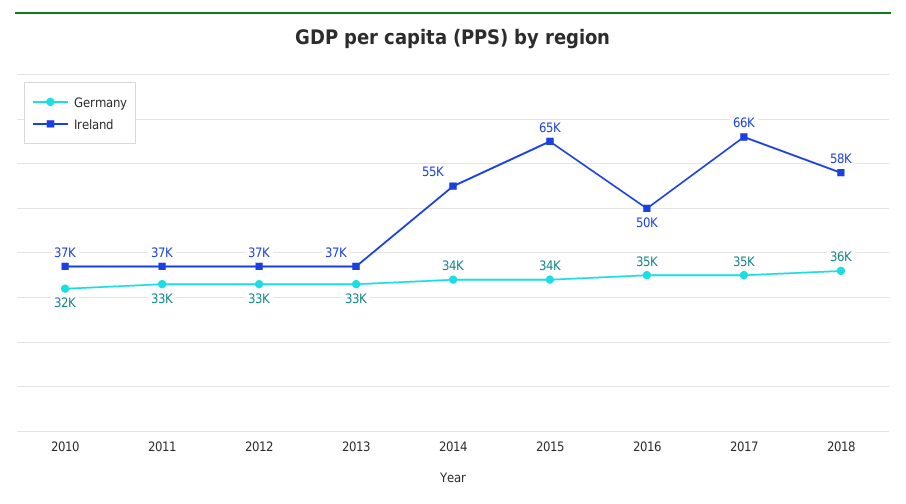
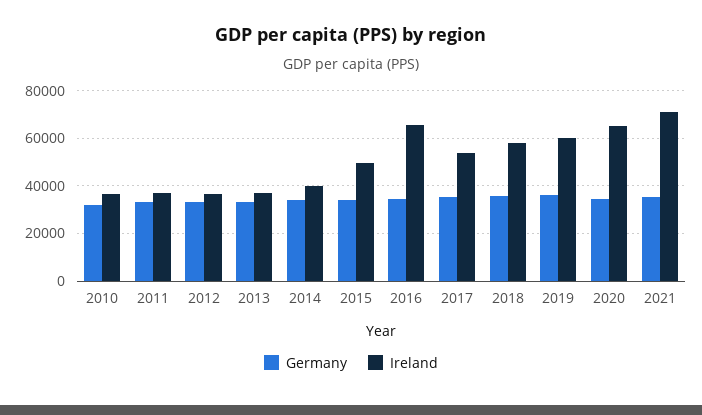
Ireland, 2014: 55000 -> 40000
Ireland, 2015: 65000 -> 50000
Ireland, 2016: 50000 -> 65000
Ireland, 2017: 66000 -> 55000
Germany, 2019: none -> 35000
Ireland, 2019: none -> 60000
Germany, 2020: none -> 35000
Ireland, 2020: none -> 65000
Germany, 2021: none -> 35000
Ireland, 2021: none -> 70000

